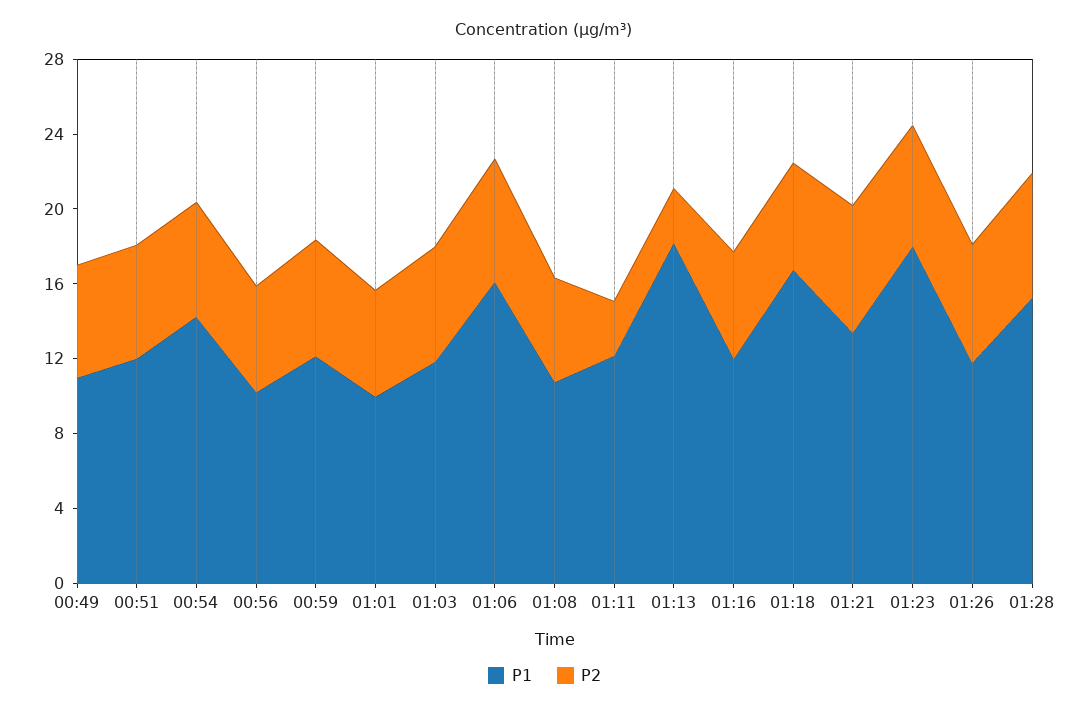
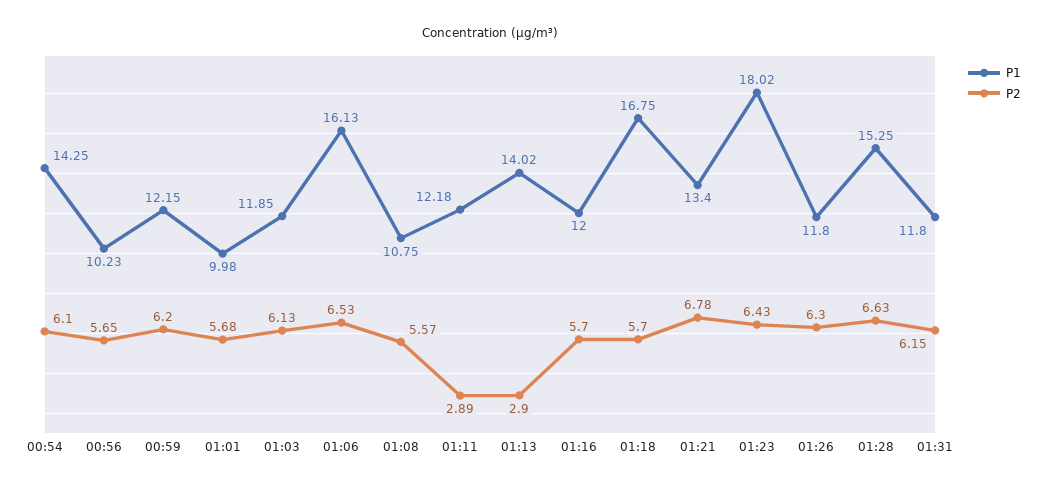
P1, 00:49: 11 -> none
P2, 00:49: 6 -> none
P1, 00:51: 12 -> none
P2, 00:51: 6 -> none
P1, 01:13: 18 -> 14.02
P1, 01:31: none -> 11.8
P2, 01:31: none -> 6.15

